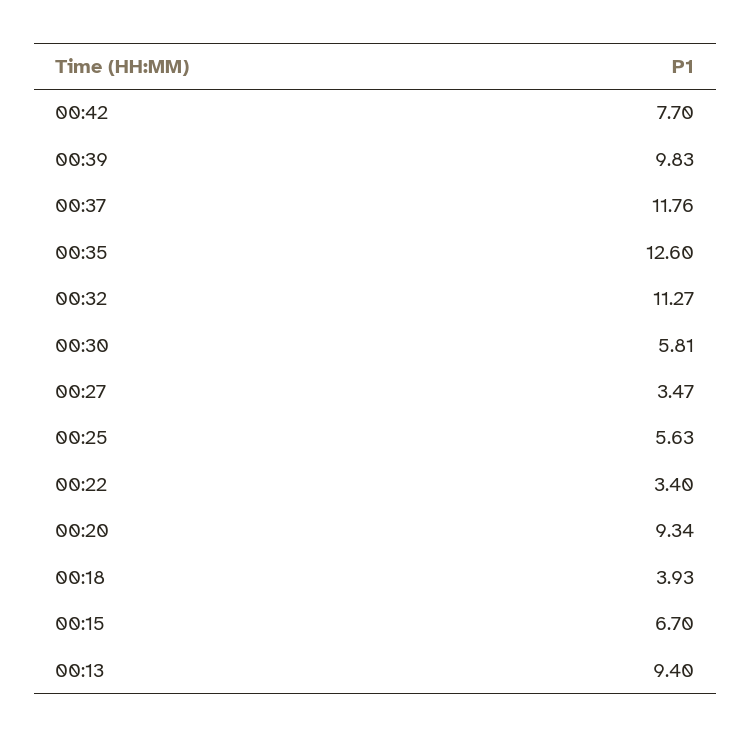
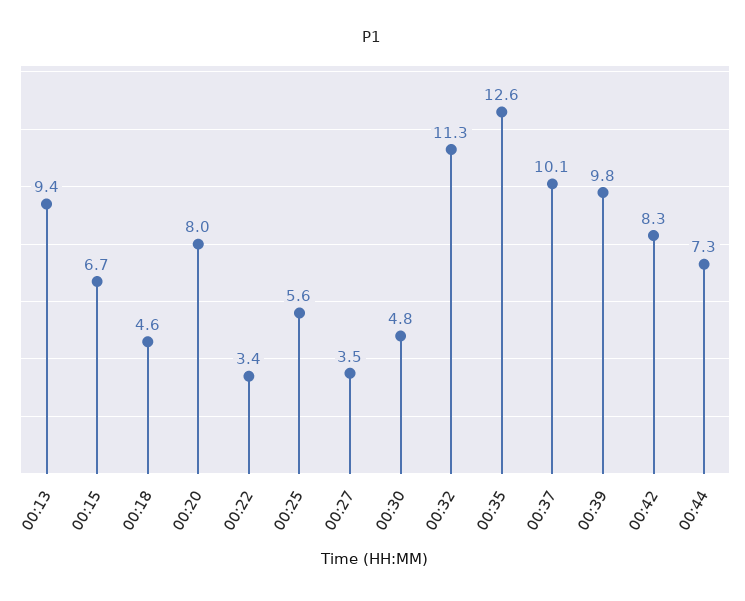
00:42: 7.7 -> 8.3
00:37: 11.76 -> 10.1
00:30: 5.81 -> 4.8
00:20: 9.34 -> 8
00:18: 3.93 -> 4.6
00:44: none -> 7.3

